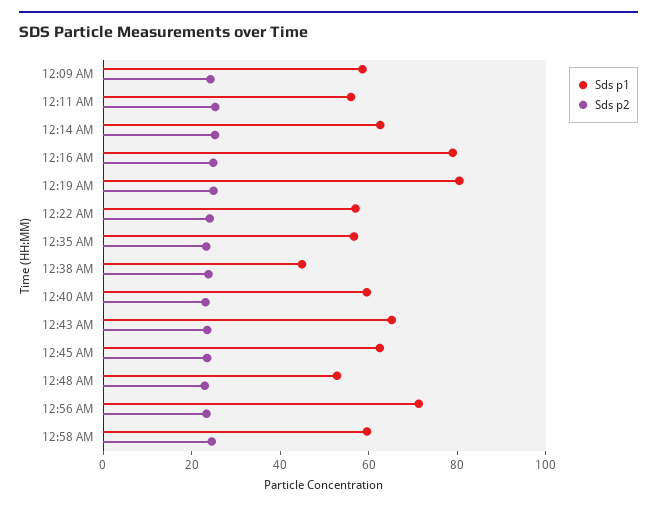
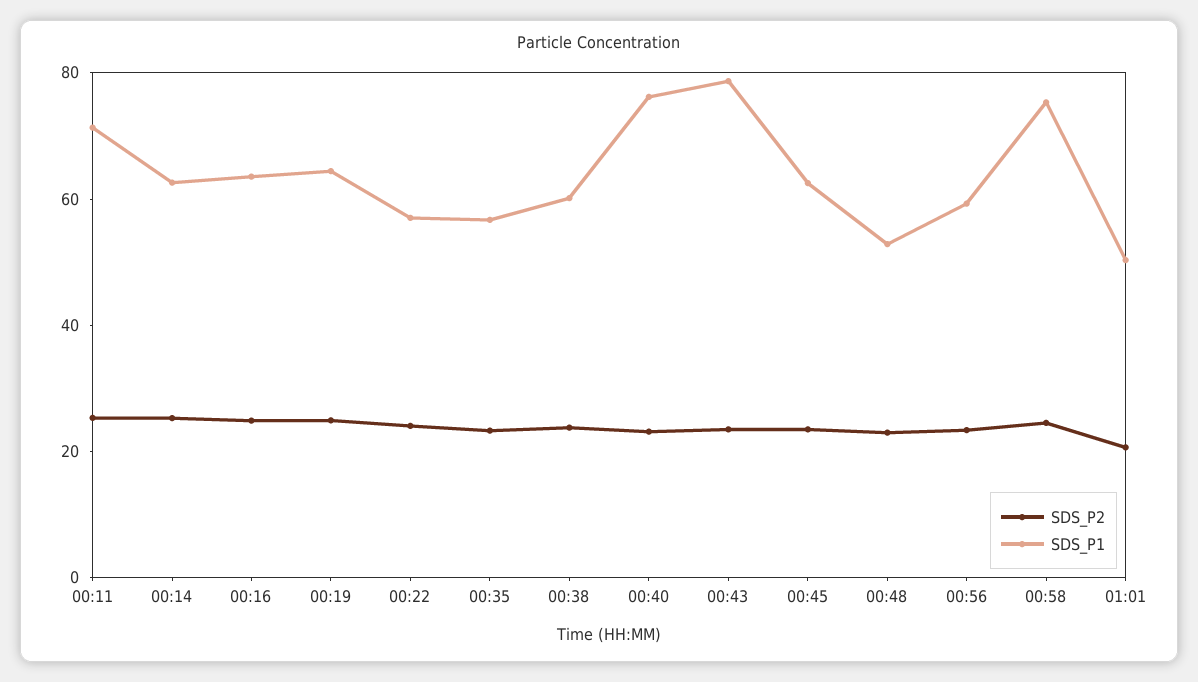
Sds p1, 12:09 AM: 60 -> none
Sds p2, 12:09 AM: 25 -> none
Sds p1, 12:11 AM: 55 -> 70
Sds p1, 12:16 AM: 80 -> 65
Sds p1, 12:19 AM: 80 -> 65
Sds p1, 12:38 AM: 45 -> 60
Sds p1, 12:40 AM: 60 -> 75
Sds p1, 12:43 AM: 65 -> 80
Sds p1, 12:56 AM: 70 -> 60
Sds p1, 12:58 AM: 60 -> 75
Sds p2, 01:01: none -> 20
Sds p1, 01:01: none -> 50

